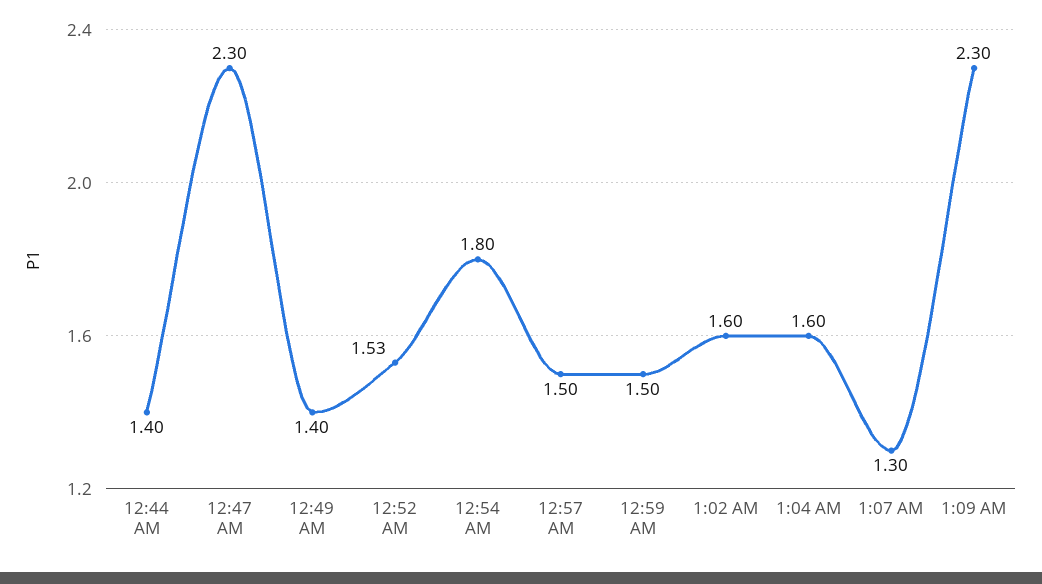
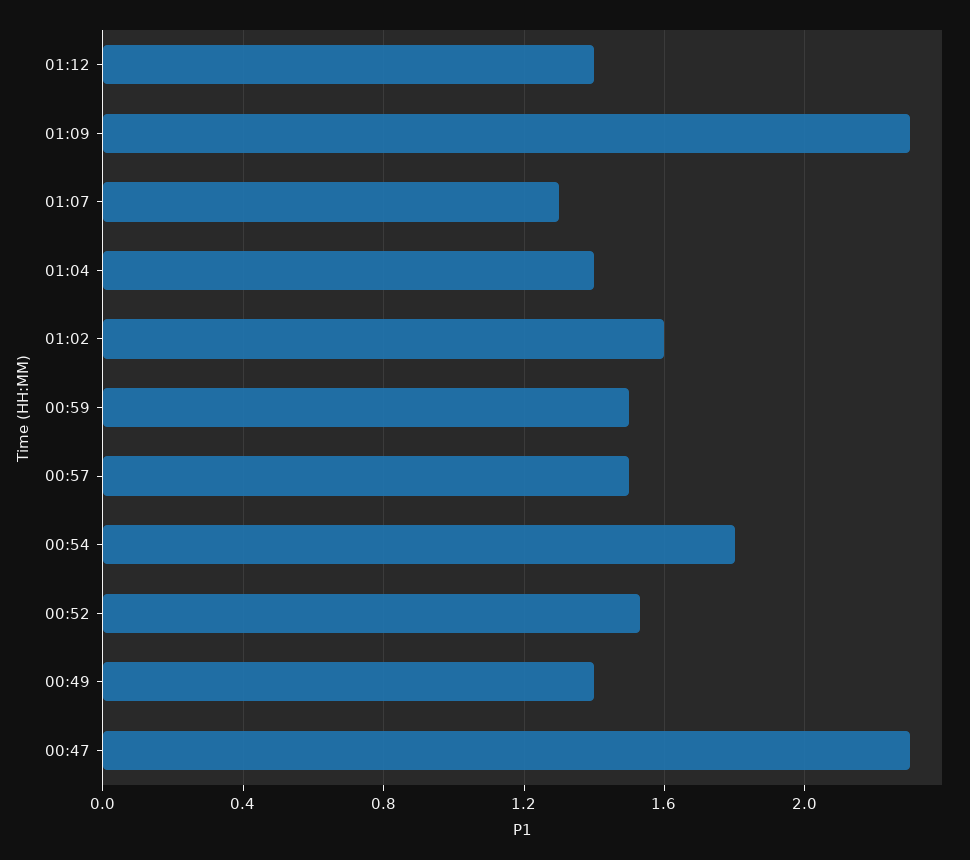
12:44 AM: 1.4 -> none
1:04 AM: 1.6 -> 1.4
01:12: none -> 1.4

